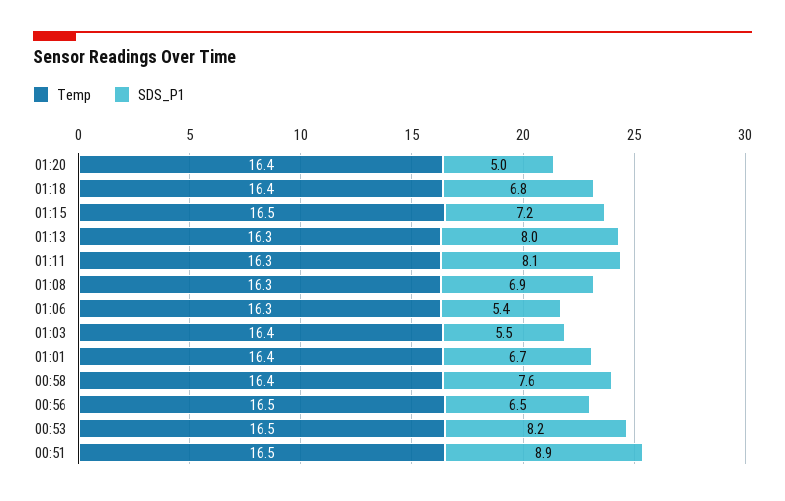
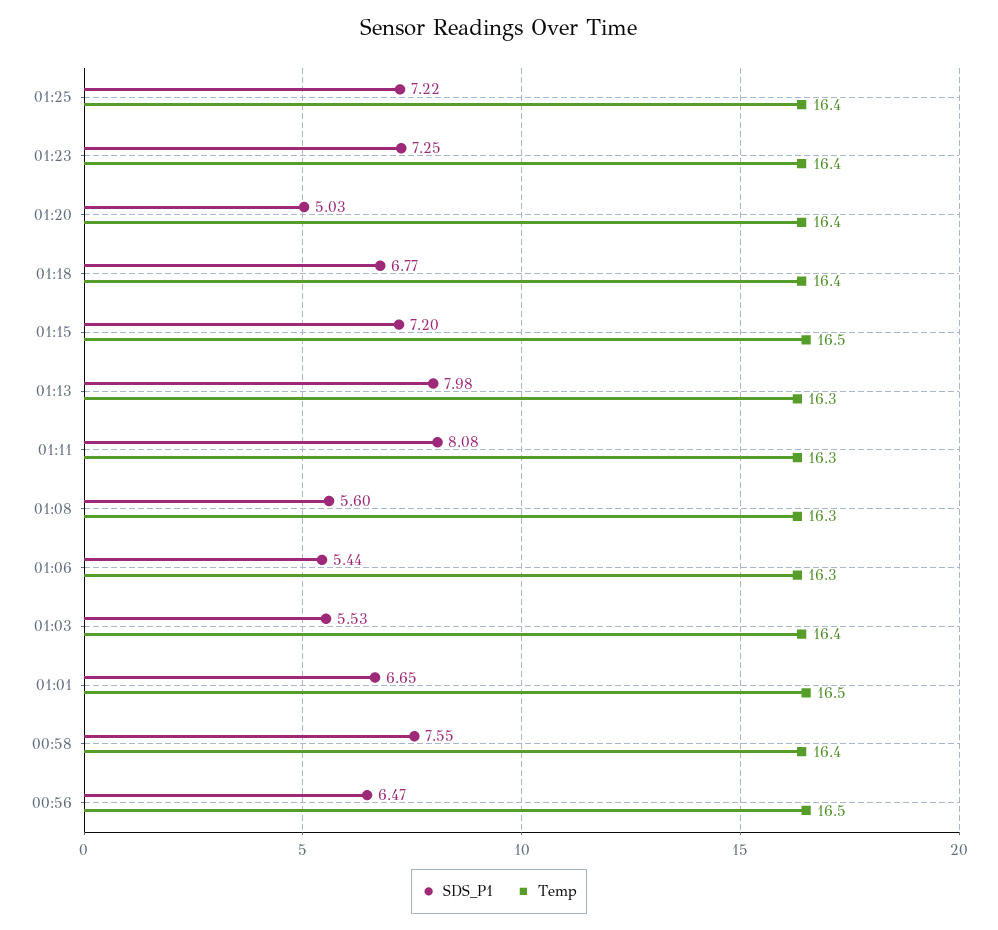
SDS_P1, 01:08: 6.9 -> 5.6
Temp, 01:01: 16.4 -> 16.5
Temp, 00:53: 16.5 -> none
SDS_P1, 00:53: 8.2 -> none
Temp, 00:51: 16.5 -> none
SDS_P1, 00:51: 8.9 -> none
SDS_P1, 01:25: none -> 7.22
Temp, 01:25: none -> 16.4
SDS_P1, 01:23: none -> 7.25
Temp, 01:23: none -> 16.4

